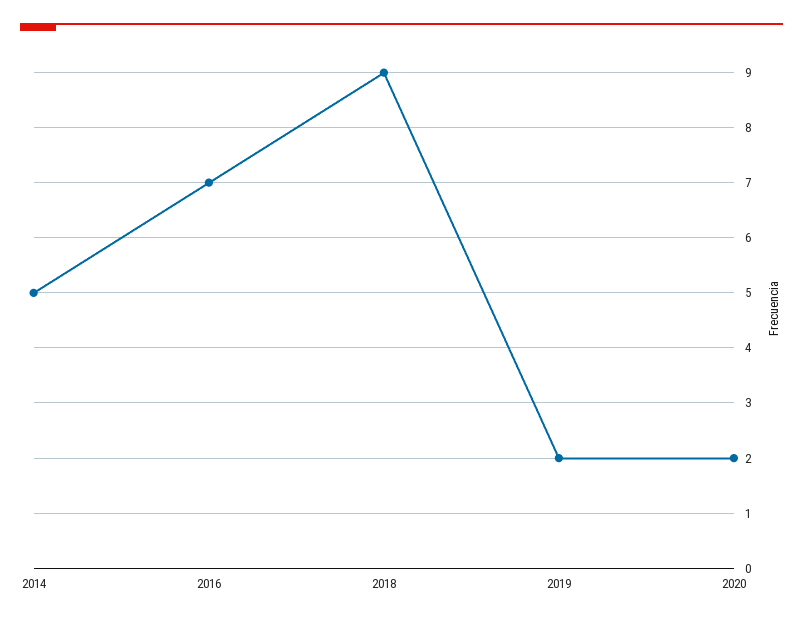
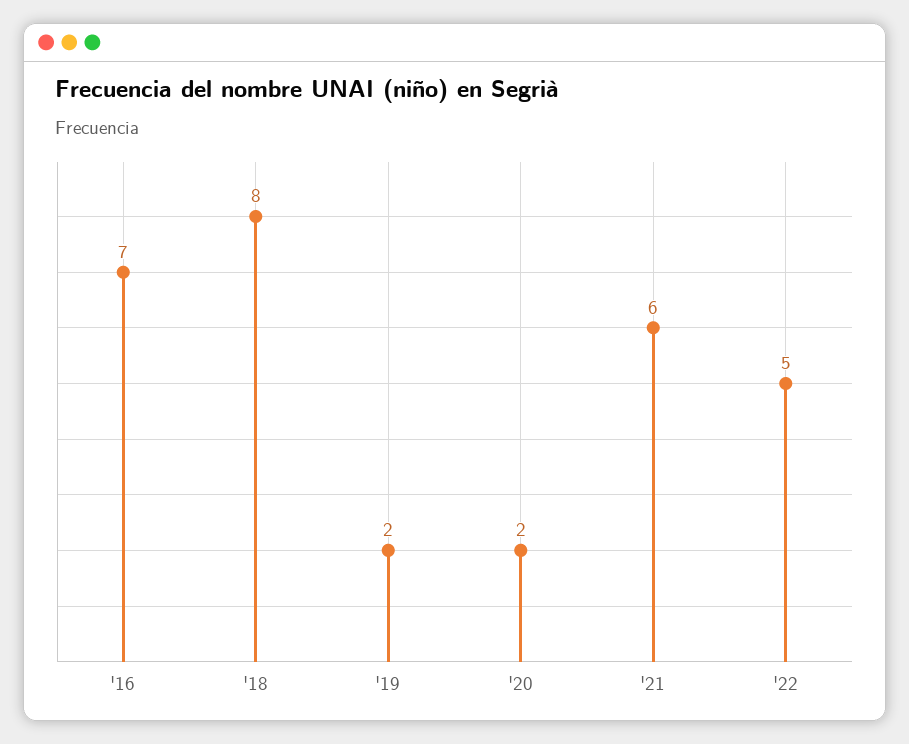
2014: 5 -> none
2018: 9 -> 8
'21: none -> 6
'22: none -> 5

